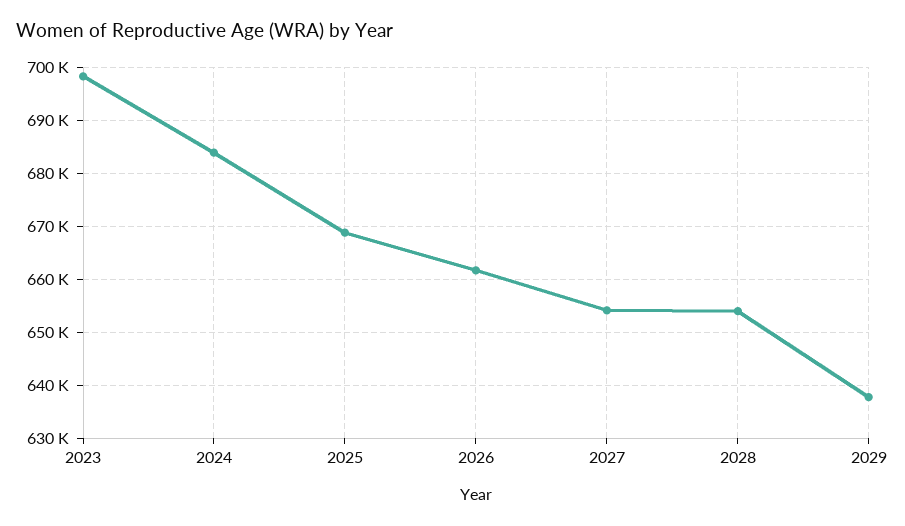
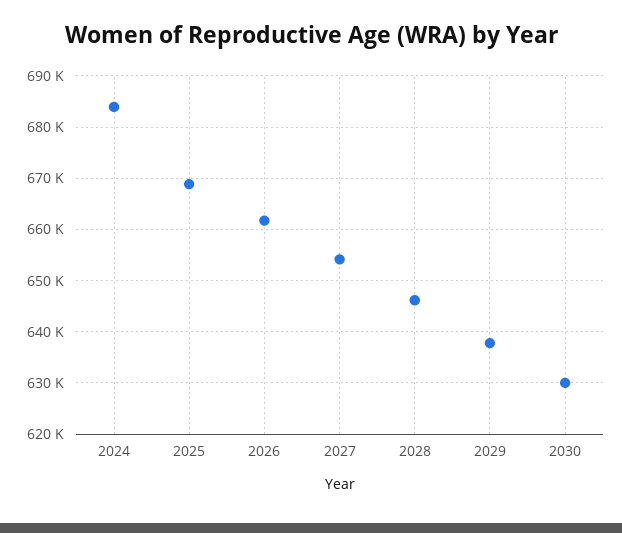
2023: 698000 -> none
2028: 654000 -> 646000
2030: none -> 630000

